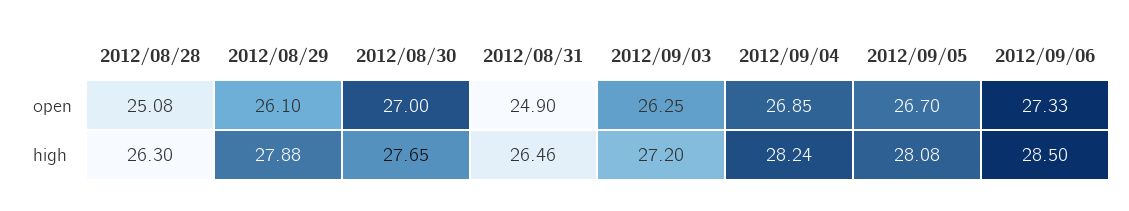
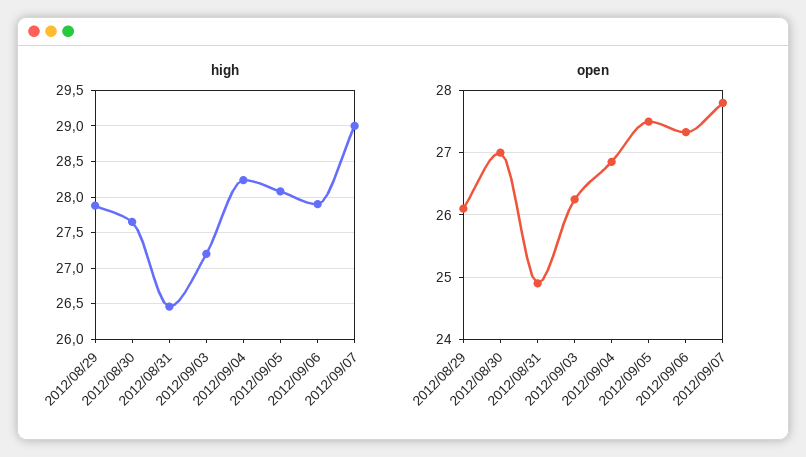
open, 2012/08/28: 25.08 -> none
open, 2012/09/05: 26.7 -> 27.5
high, 2012/08/28: 26.3 -> none
high, 2012/09/06: 28.5 -> 27.9
high, 2012/09/07: none -> 29
open, 2012/09/07: none -> 27.8

